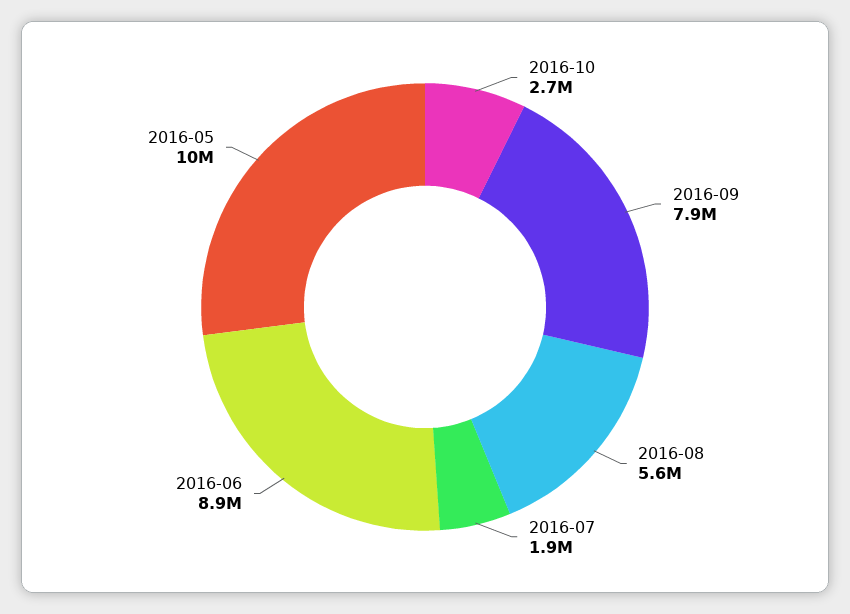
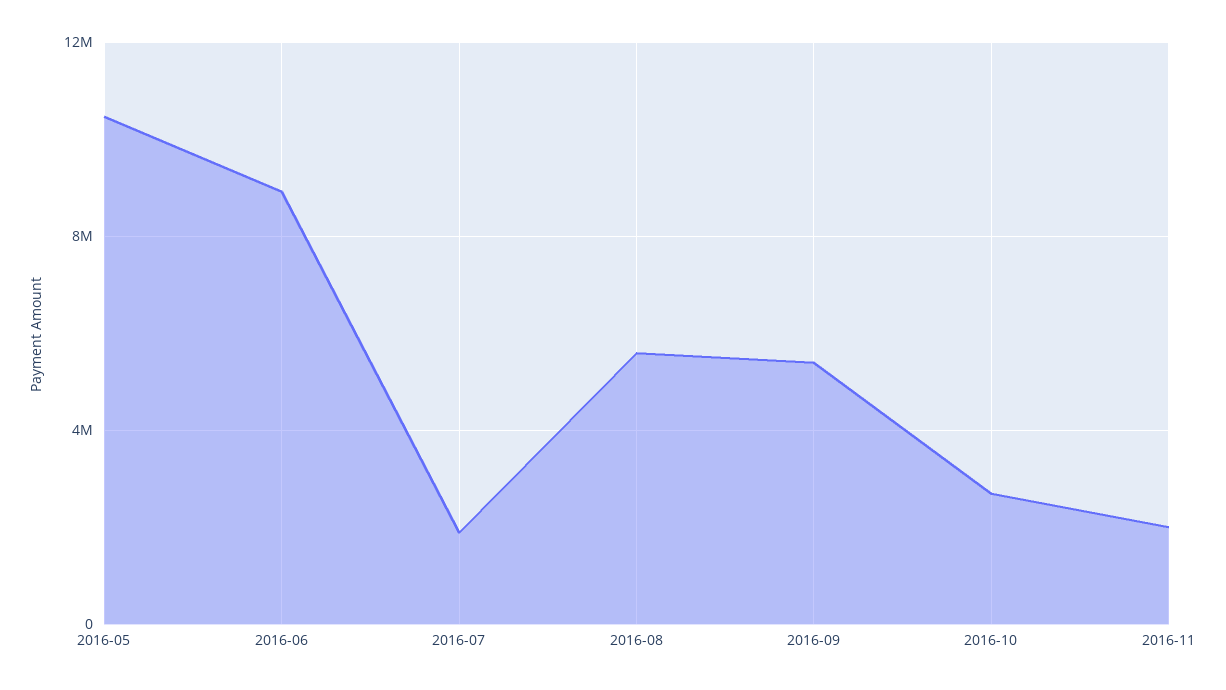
2016-09: 7900000 -> 5500000
2016-11: none -> 2000000

